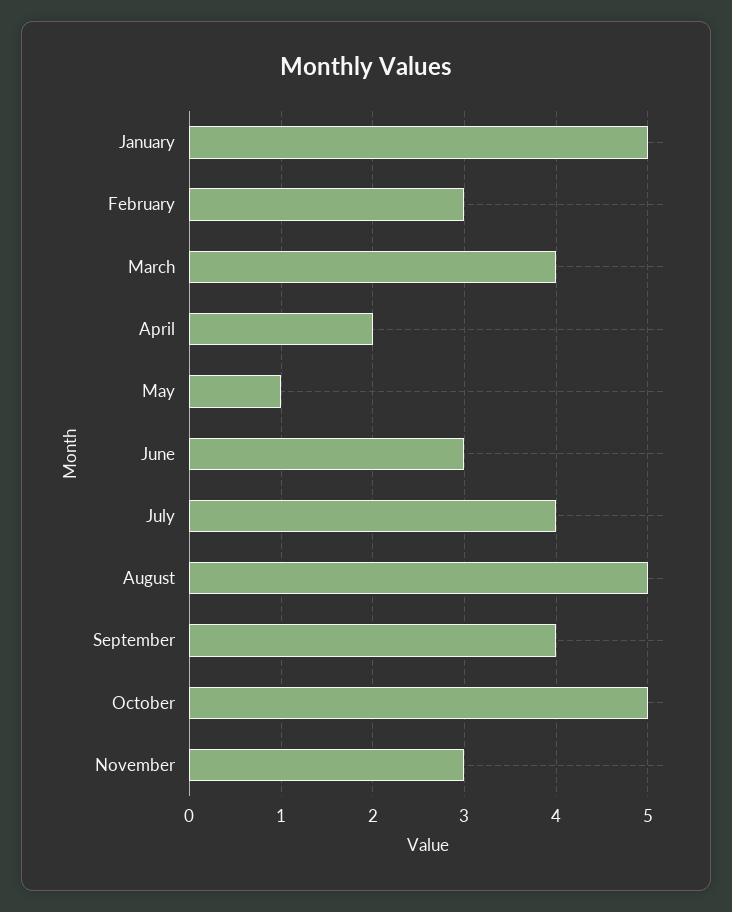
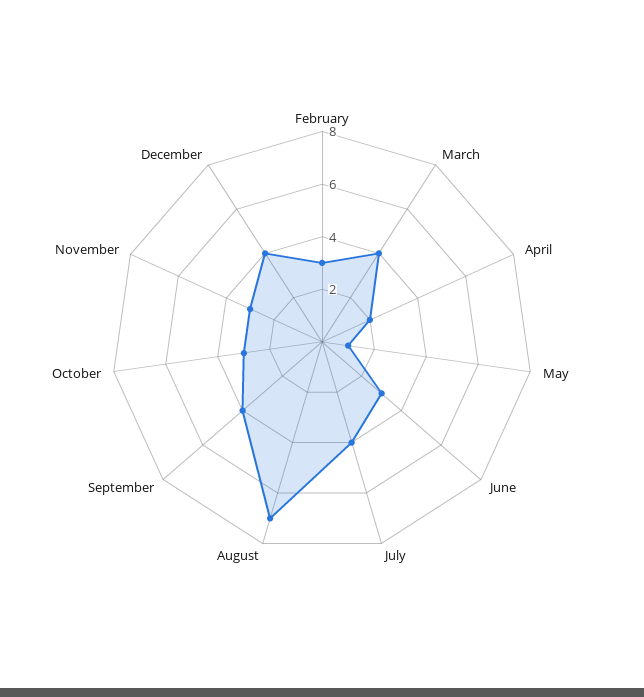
January: 5 -> none
August: 5 -> 7
October: 5 -> 3
December: none -> 4

